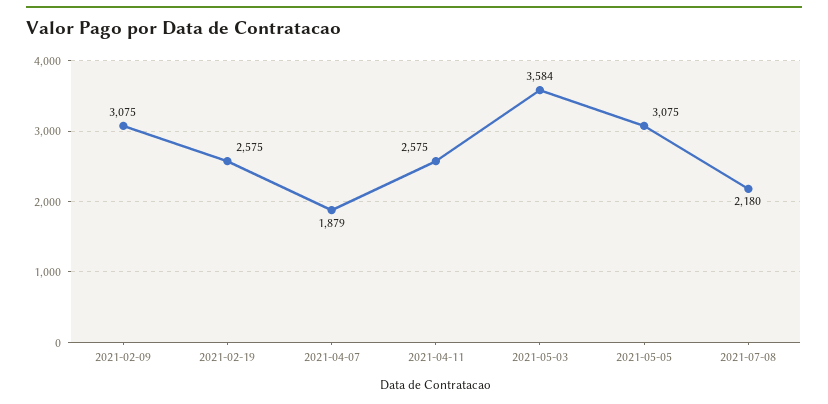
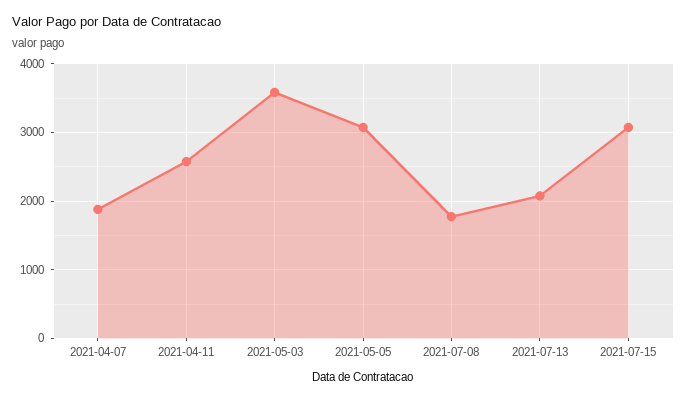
2021-02-09: 3075 -> none
2021-02-19: 2575 -> none
2021-07-08: 2180 -> 1800
2021-07-13: none -> 2100
2021-07-15: none -> 3100

